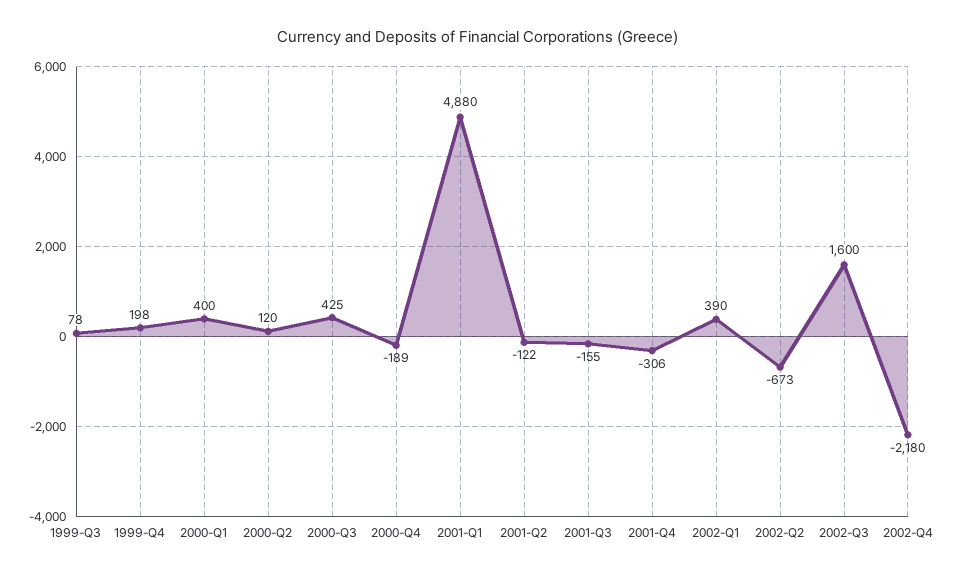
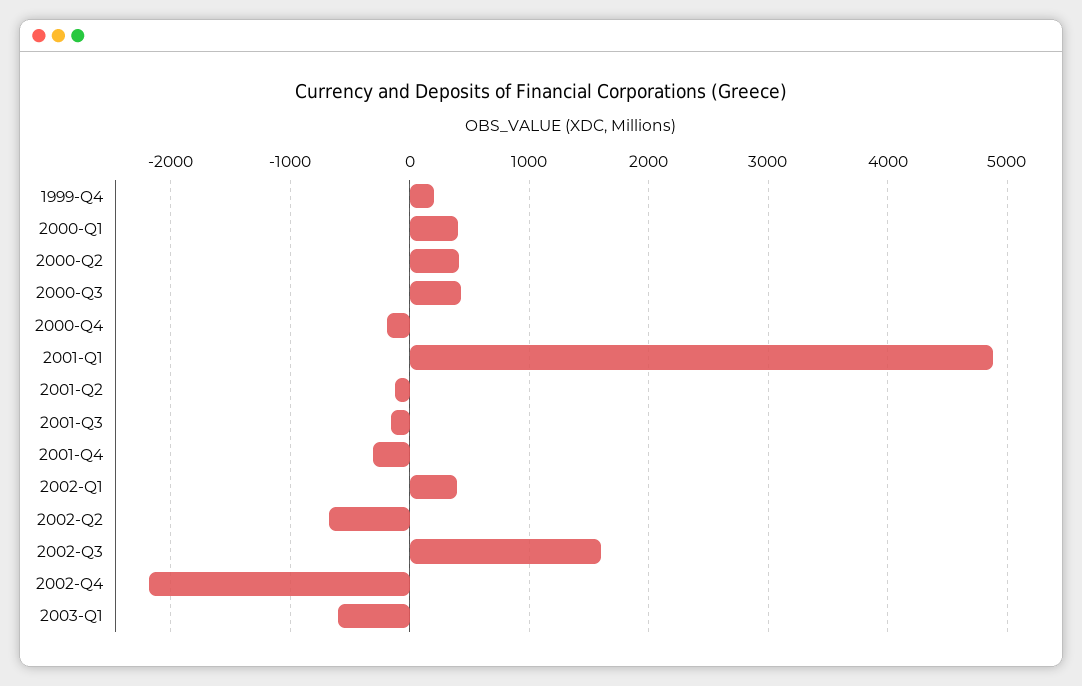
1999-Q3: 78 -> none
2000-Q2: 120 -> 400
2003-Q1: none -> -600

